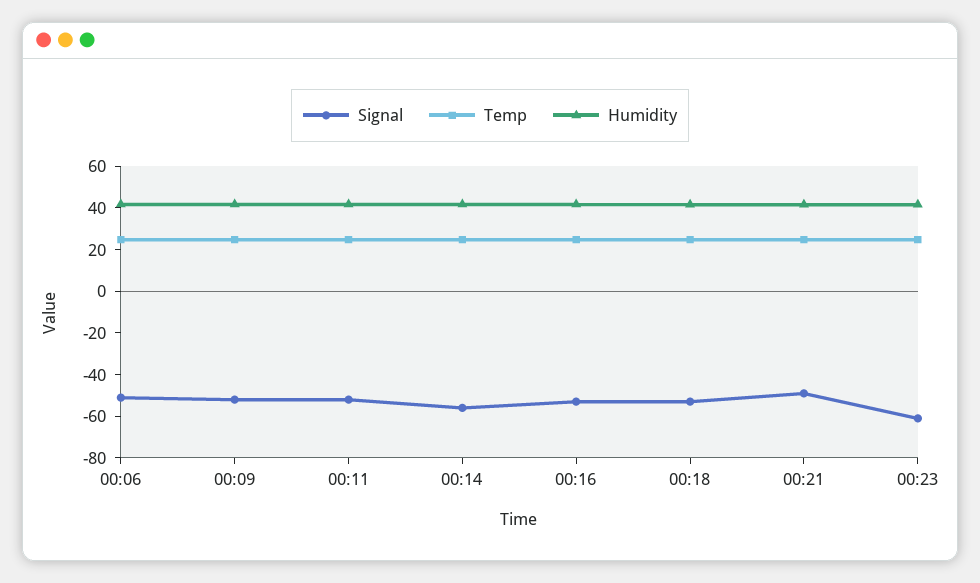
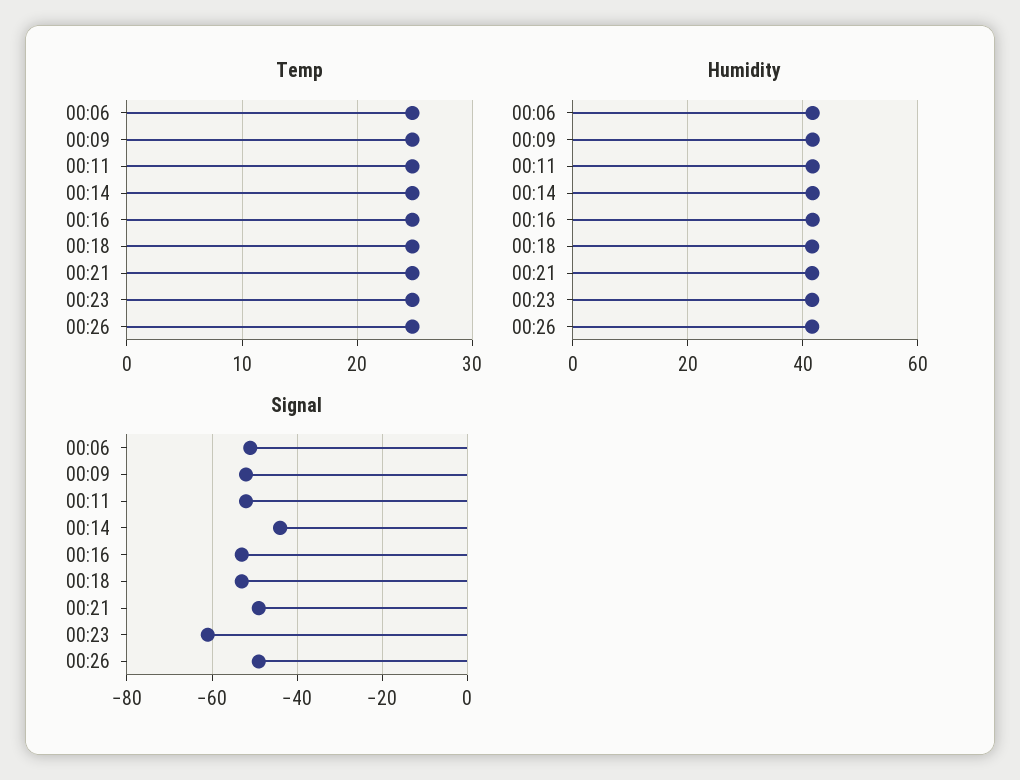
Signal, 00:14: -55 -> -45
Temp, 00:26: none -> 25
Humidity, 00:26: none -> 42
Signal, 00:26: none -> -50

